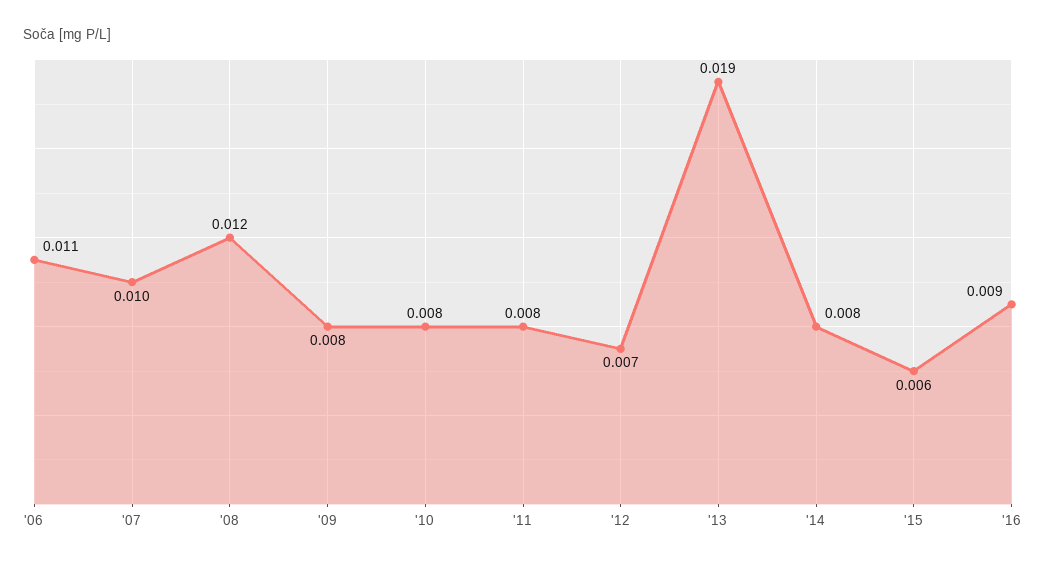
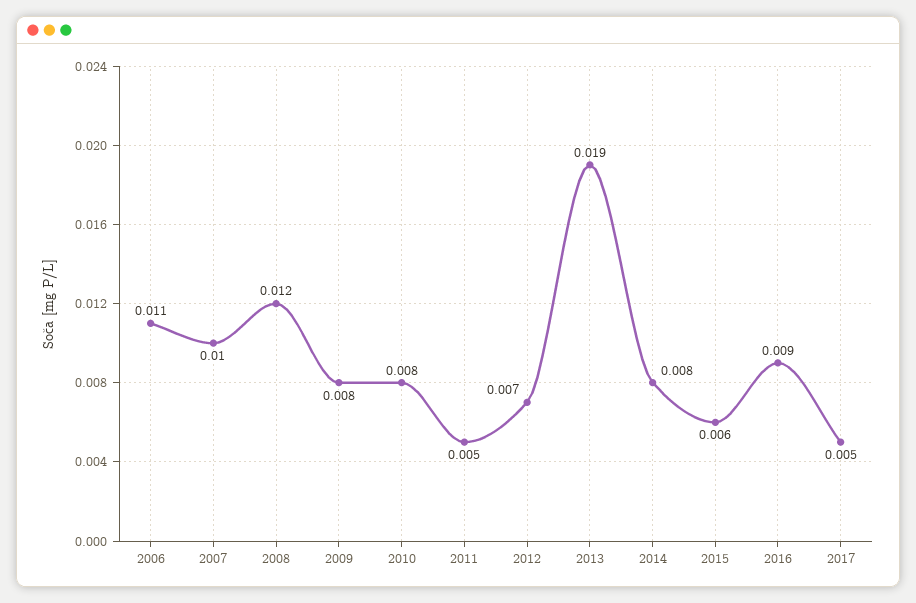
'11: 0.008 -> 0.005
2017: none -> 0.005

